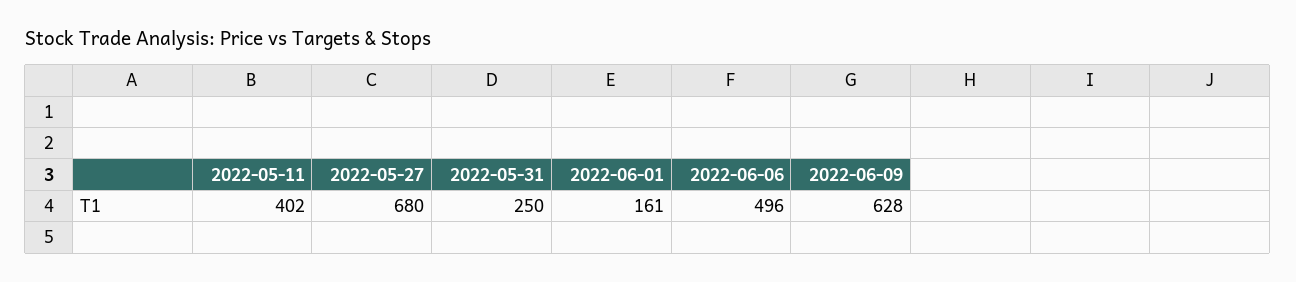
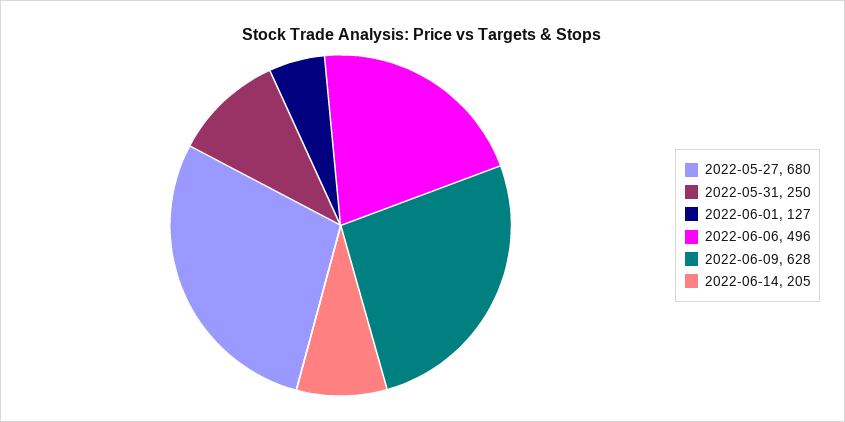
2022-05-11: 402 -> none
2022-06-01: 161 -> 127
2022-06-14: none -> 205

